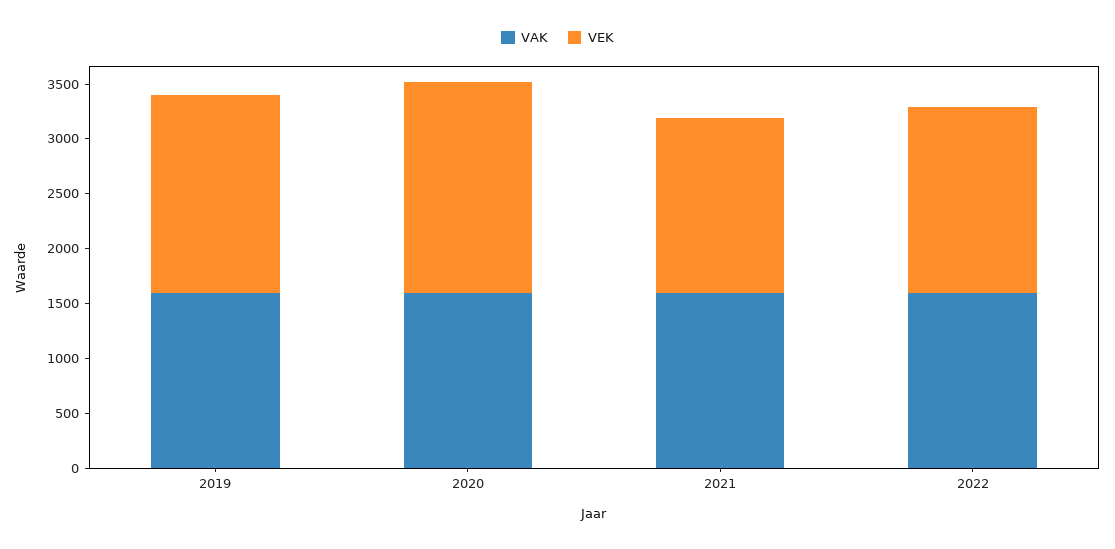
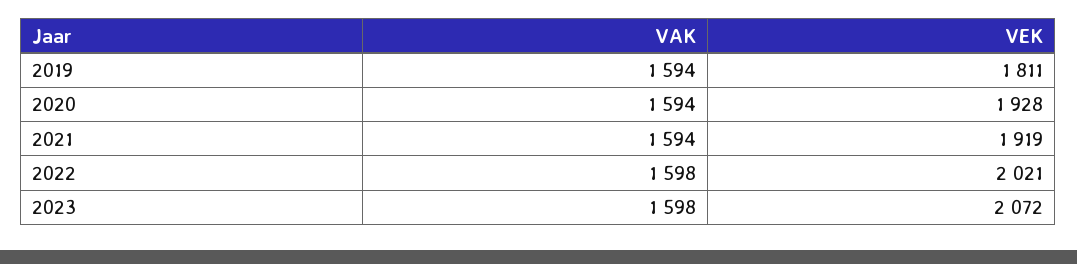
VEK, 2021: 1600 -> 1919
VEK, 2022: 1700 -> 2021
VAK, 2023: none -> 1598
VEK, 2023: none -> 2072

